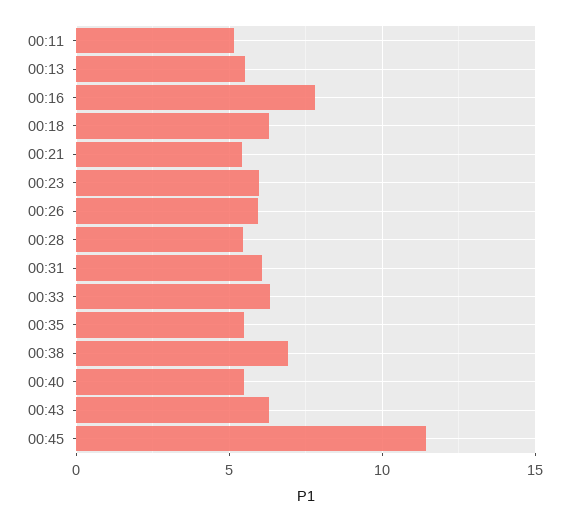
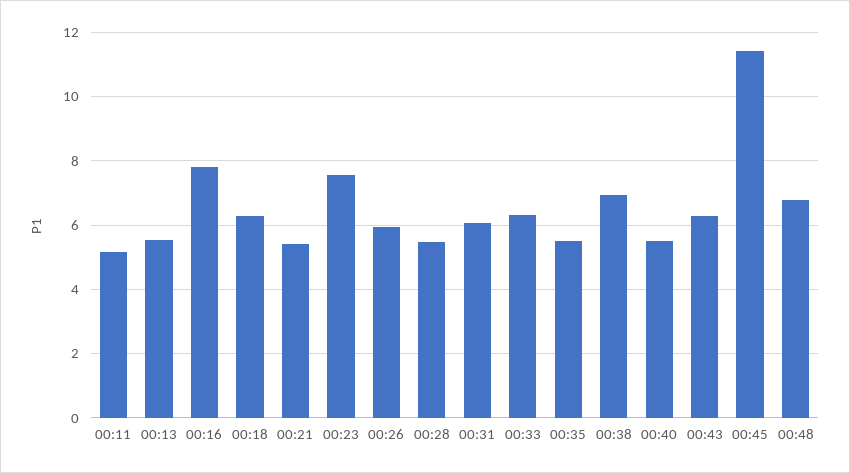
00:23: 6 -> 7.6
00:48: none -> 6.8

